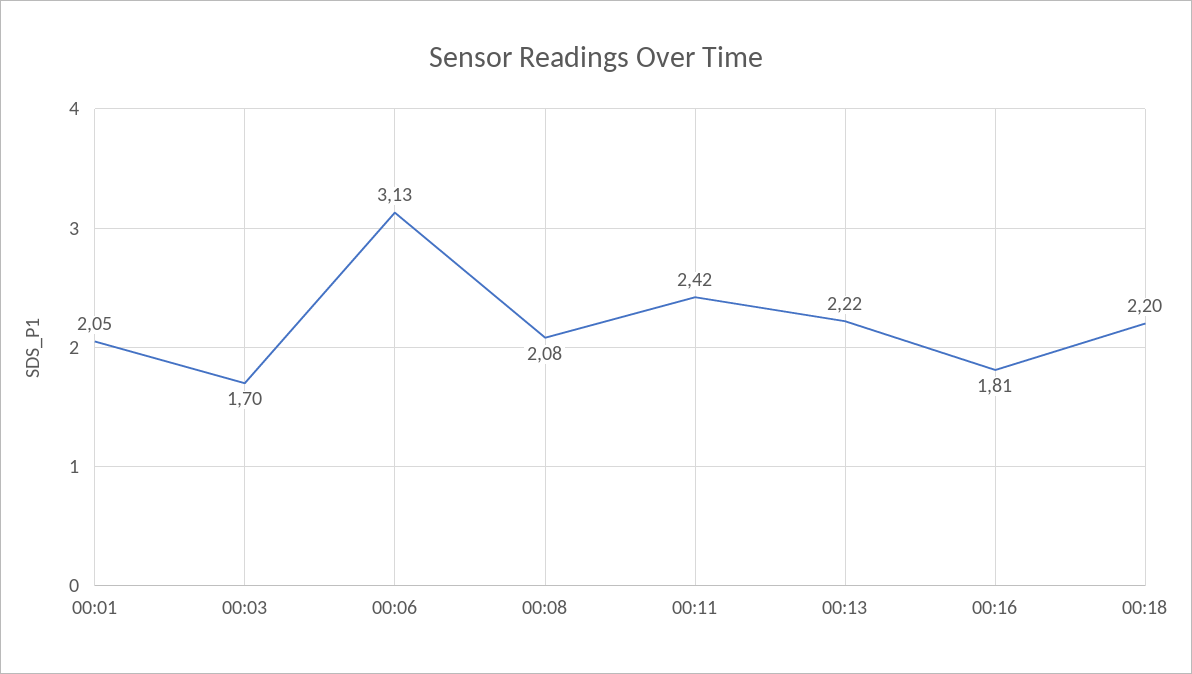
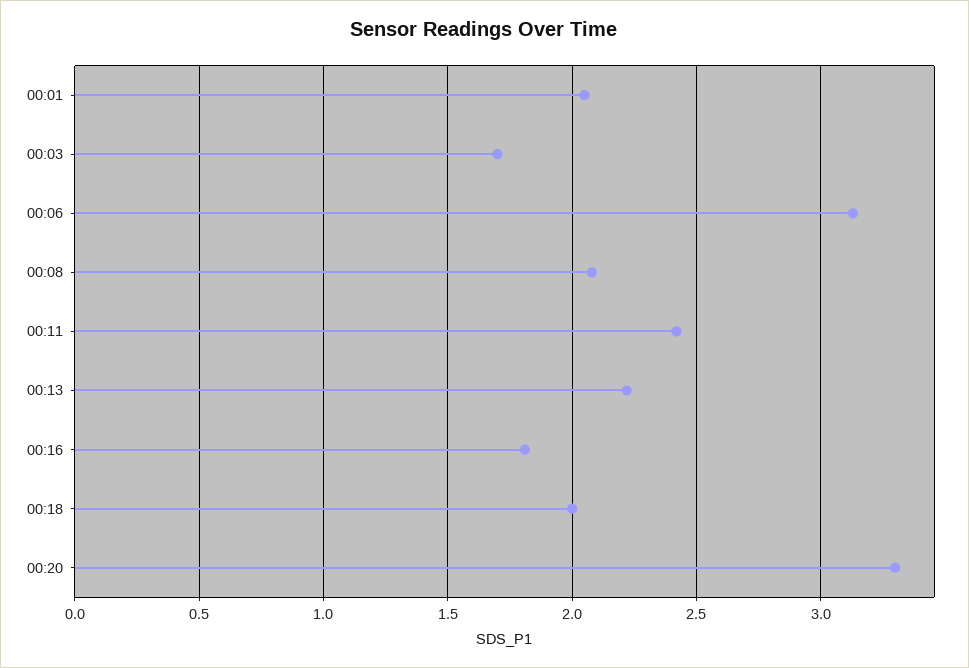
00:18: 2.2 -> 2
00:20: none -> 3.3

